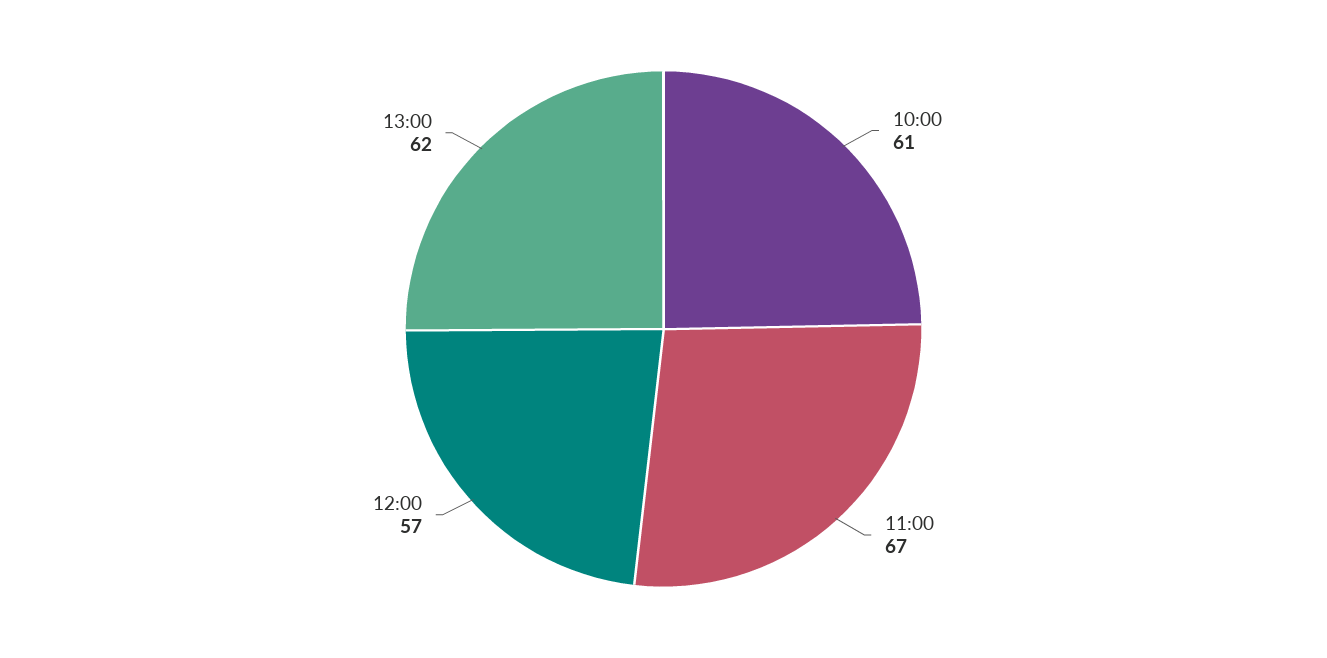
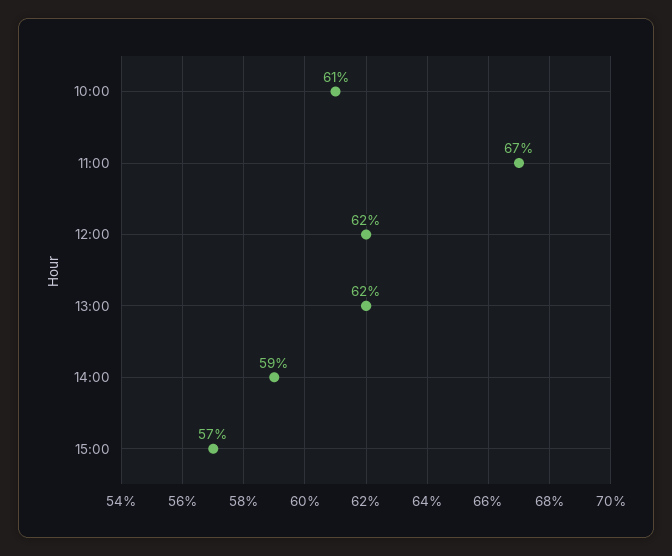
12:00: 57 -> 62
14:00: none -> 59
15:00: none -> 57

